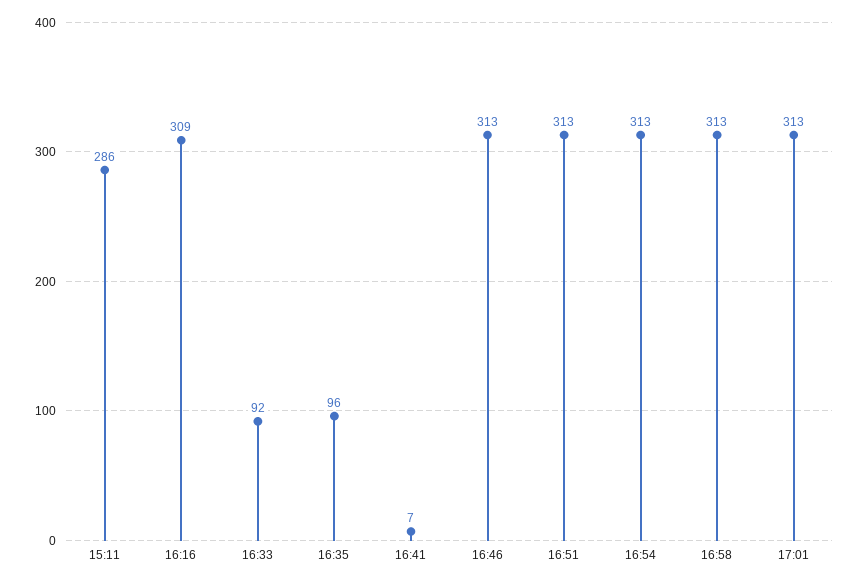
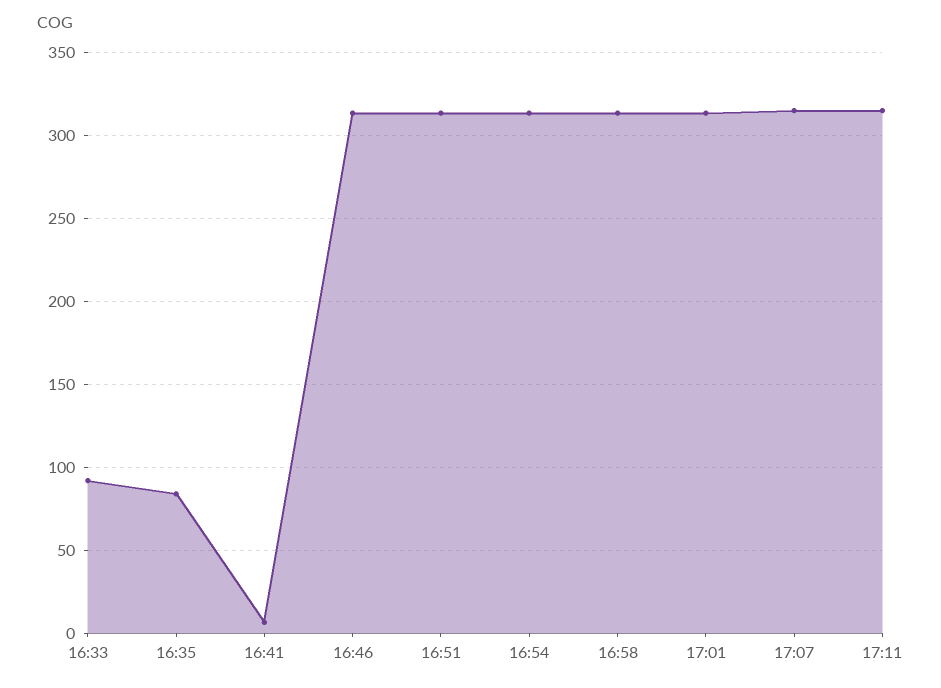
15:11: 286 -> none
16:16: 309 -> none
16:35: 96 -> 85
17:07: none -> 315
17:11: none -> 315

